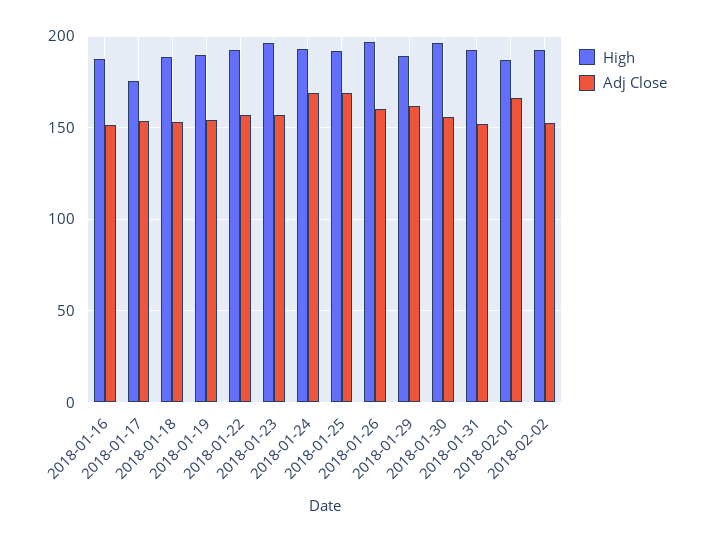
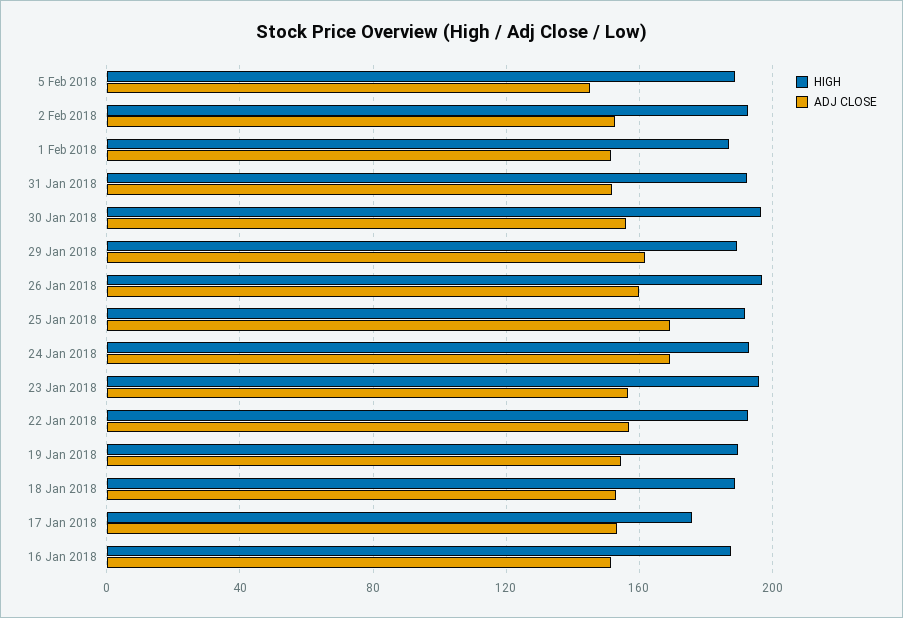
Adj Close, 2018-02-01: 165 -> 150
High, 5 Feb 2018: none -> 190
Adj Close, 5 Feb 2018: none -> 145

